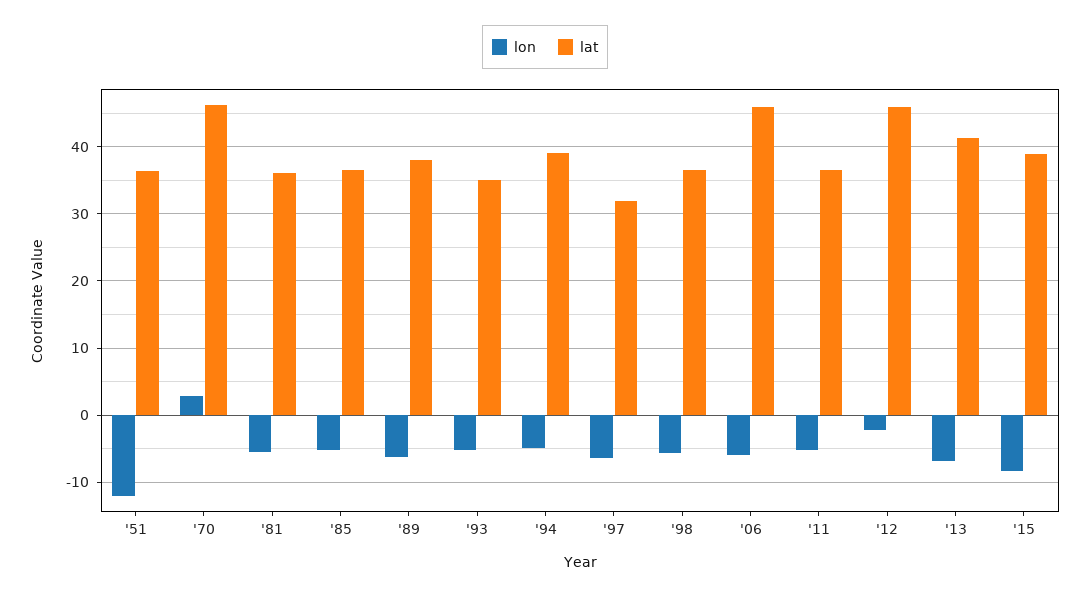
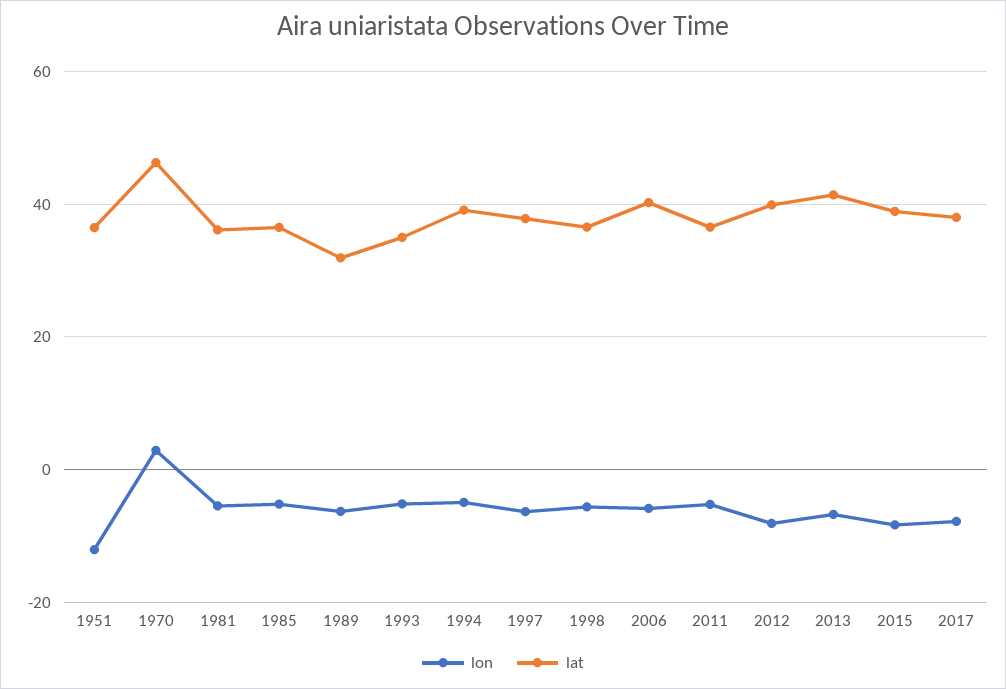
lat, '89: 38 -> 32
lat, '97: 32 -> 38
lat, '06: 46 -> 40
lon, '12: -2 -> -8
lat, '12: 46 -> 40
lon, 2017: none -> -8
lat, 2017: none -> 38

